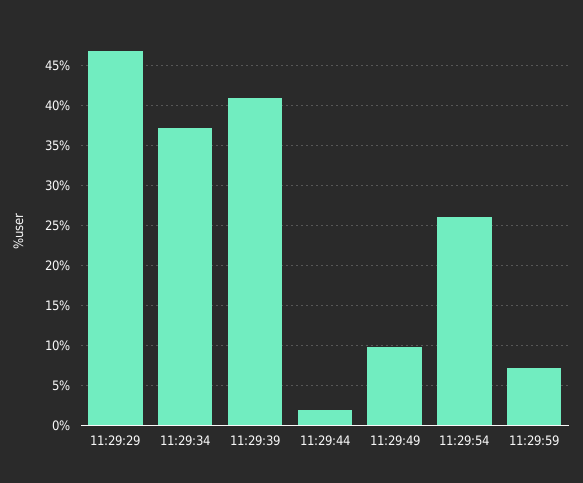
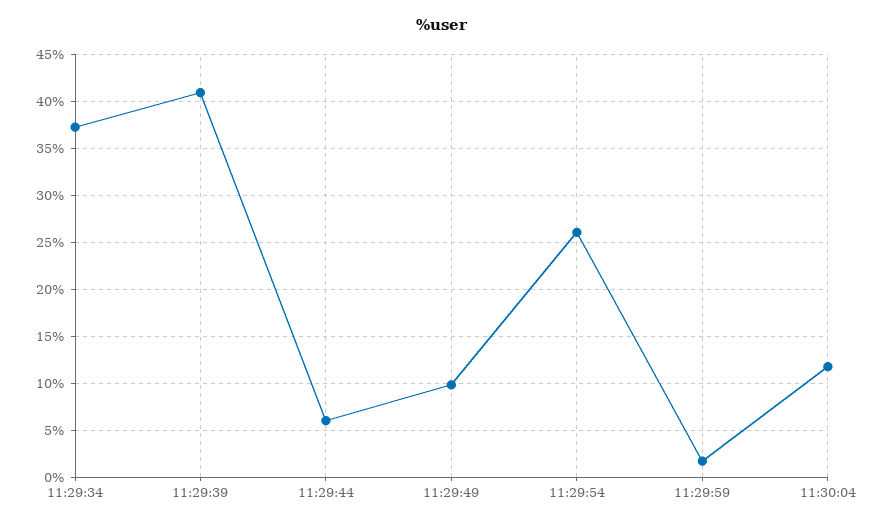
11:29:29: 47 -> none
11:29:44: 2 -> 6
11:29:59: 7 -> 2
11:30:04: none -> 12

